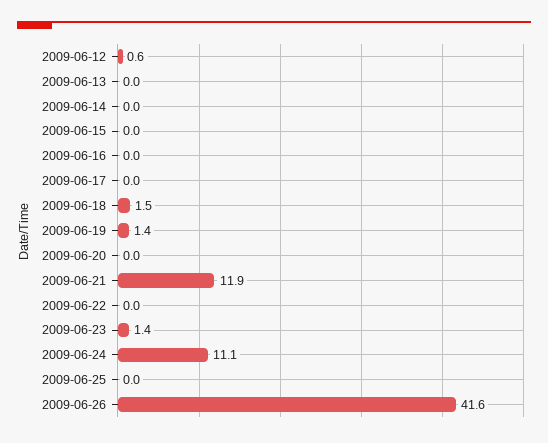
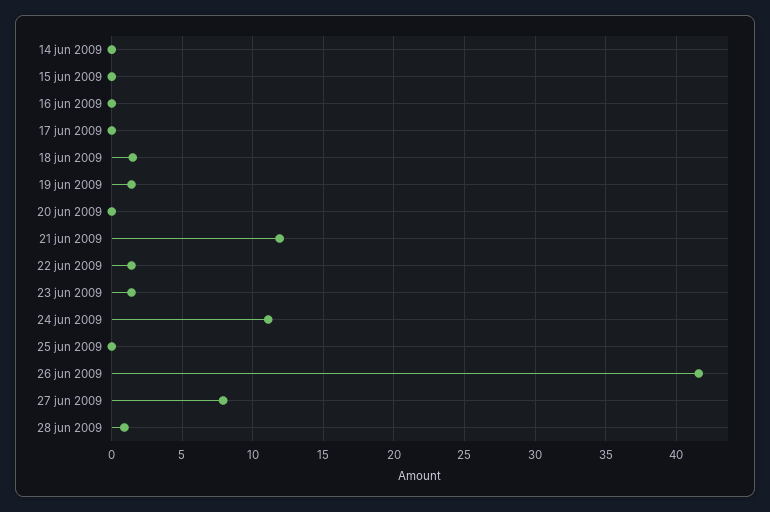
2009-06-12: 0.6 -> none
2009-06-13: 0 -> none
2009-06-22: 0 -> 1.5
27 jun 2009: none -> 8
28 jun 2009: none -> 1

